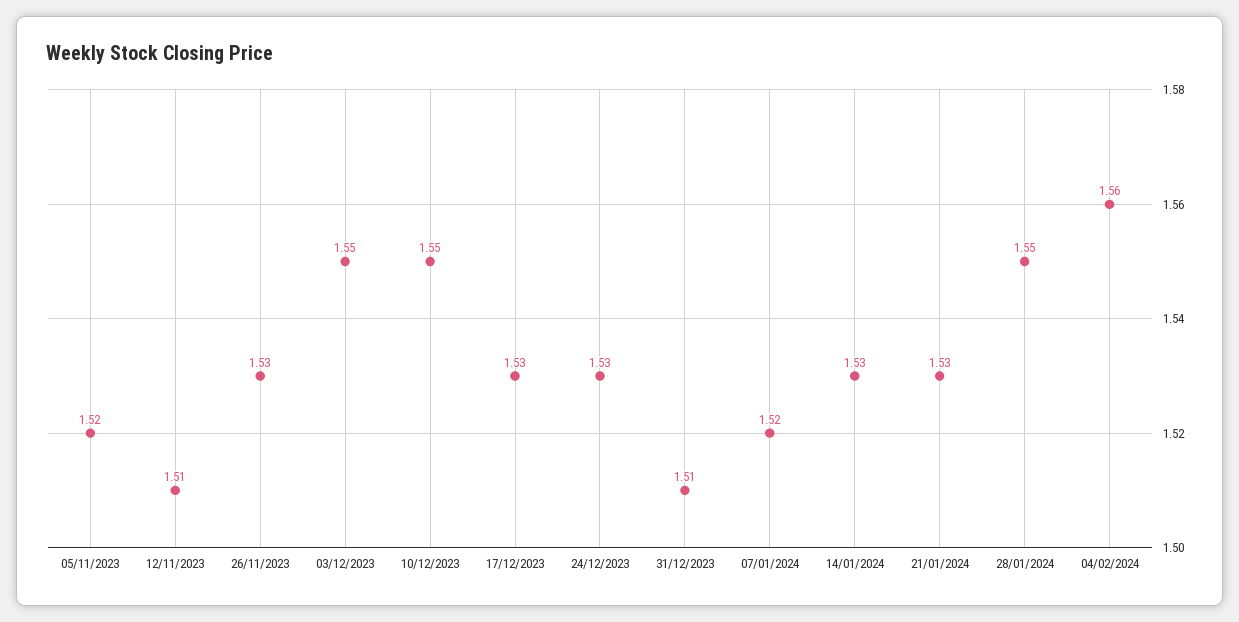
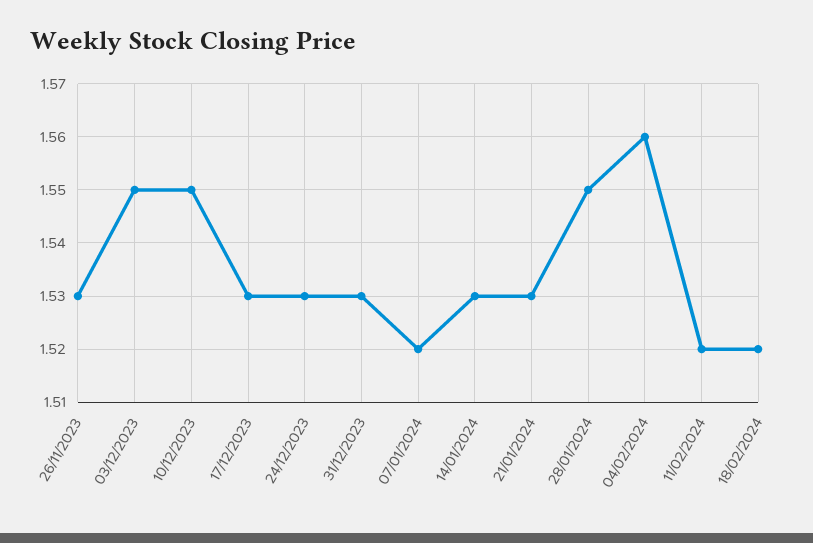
05/11/2023: 1.52 -> none
12/11/2023: 1.51 -> none
31/12/2023: 1.51 -> 1.53
11/02/2024: none -> 1.52
18/02/2024: none -> 1.52

